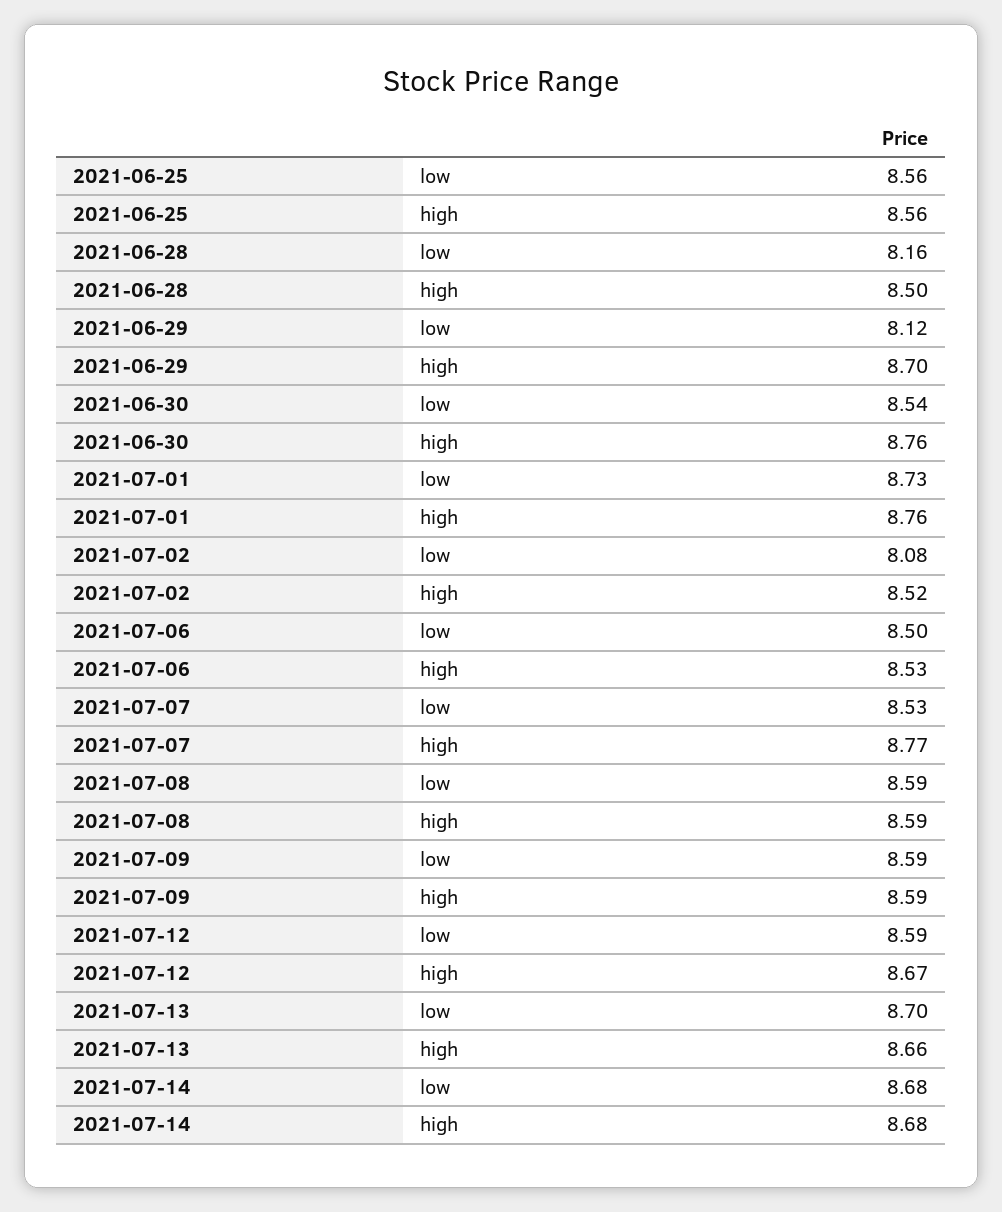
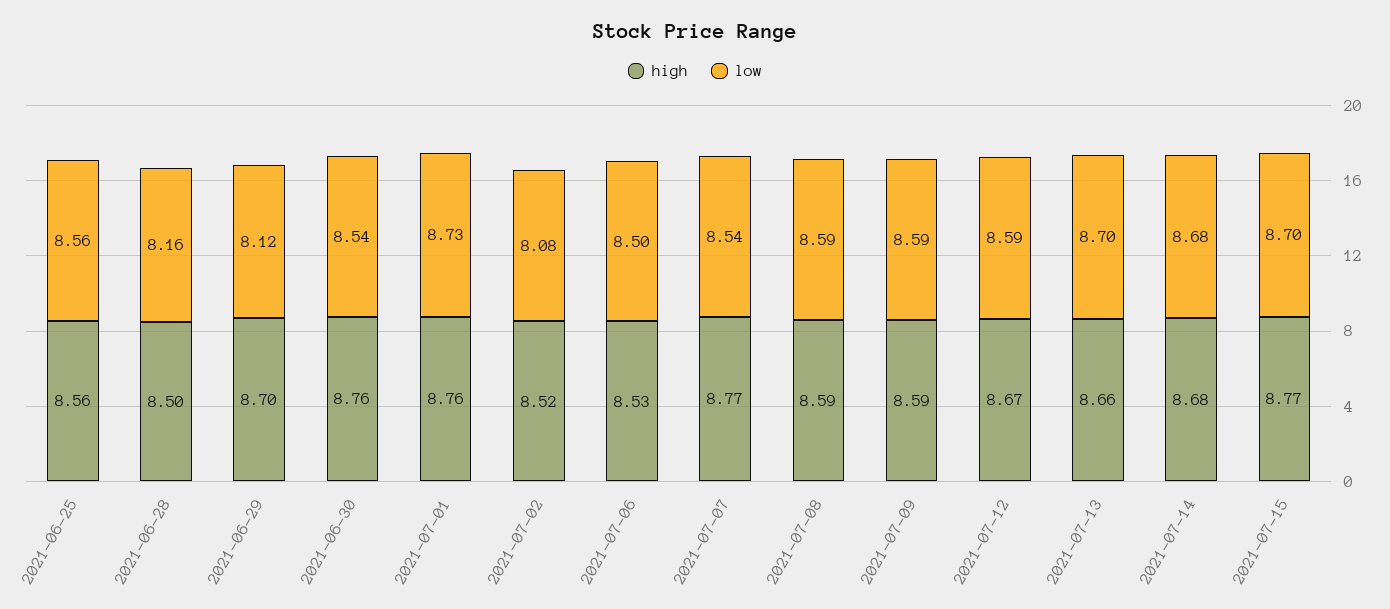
low, 2021-07-07: 8.53 -> 8.54
high, 2021-07-15: none -> 8.77
low, 2021-07-15: none -> 8.7

